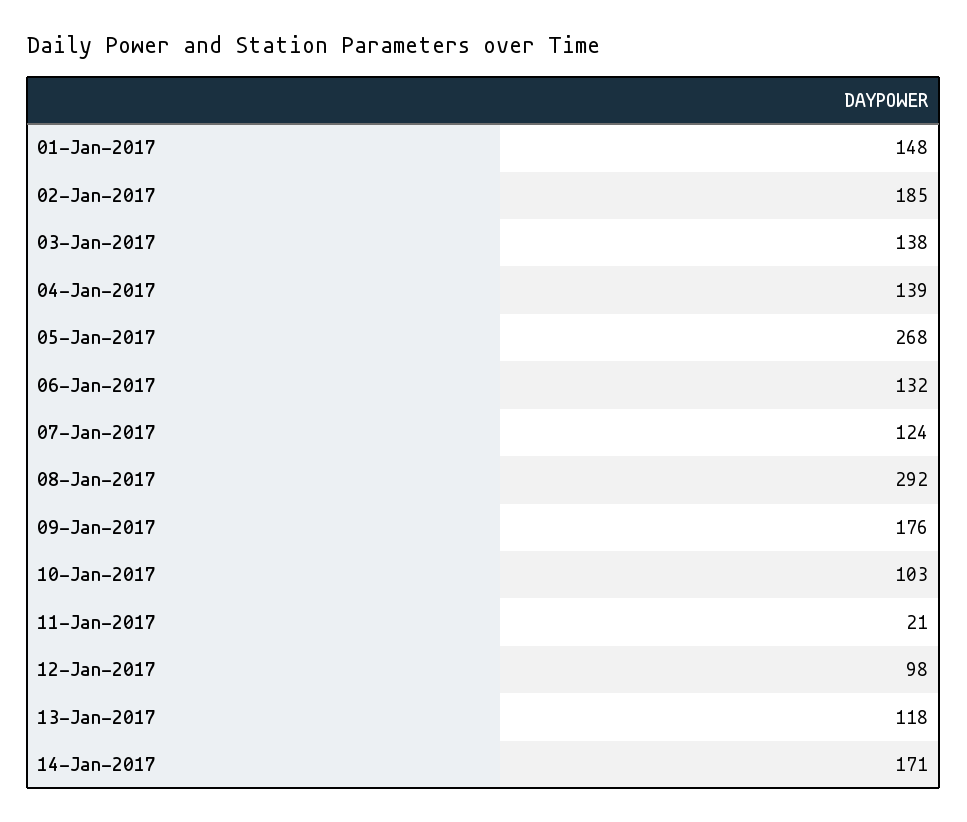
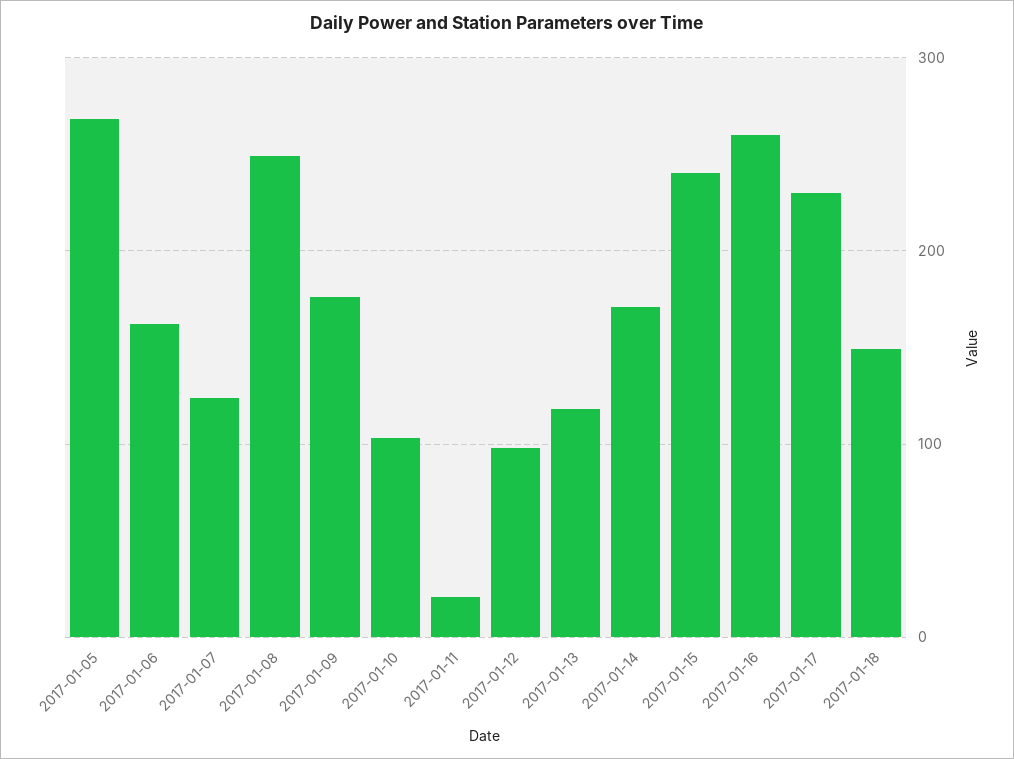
01-Jan-2017: 148 -> none
02-Jan-2017: 185 -> none
03-Jan-2017: 138 -> none
04-Jan-2017: 139 -> none
06-Jan-2017: 132 -> 160
08-Jan-2017: 292 -> 250
2017-01-15: none -> 240
2017-01-16: none -> 260
2017-01-17: none -> 230
2017-01-18: none -> 150

